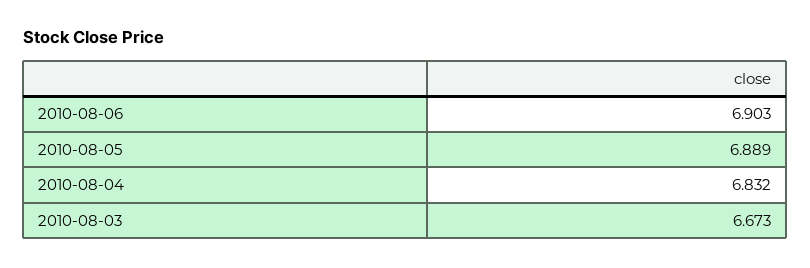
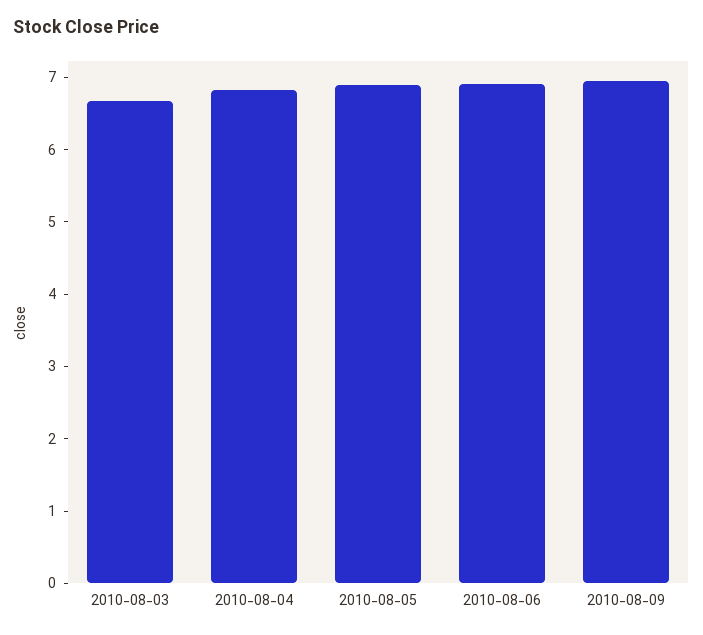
2010-08-09: none -> 7

